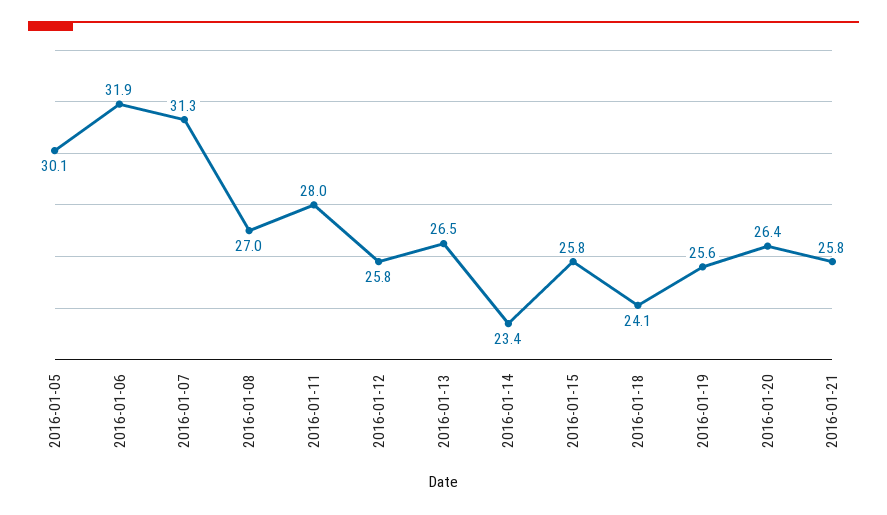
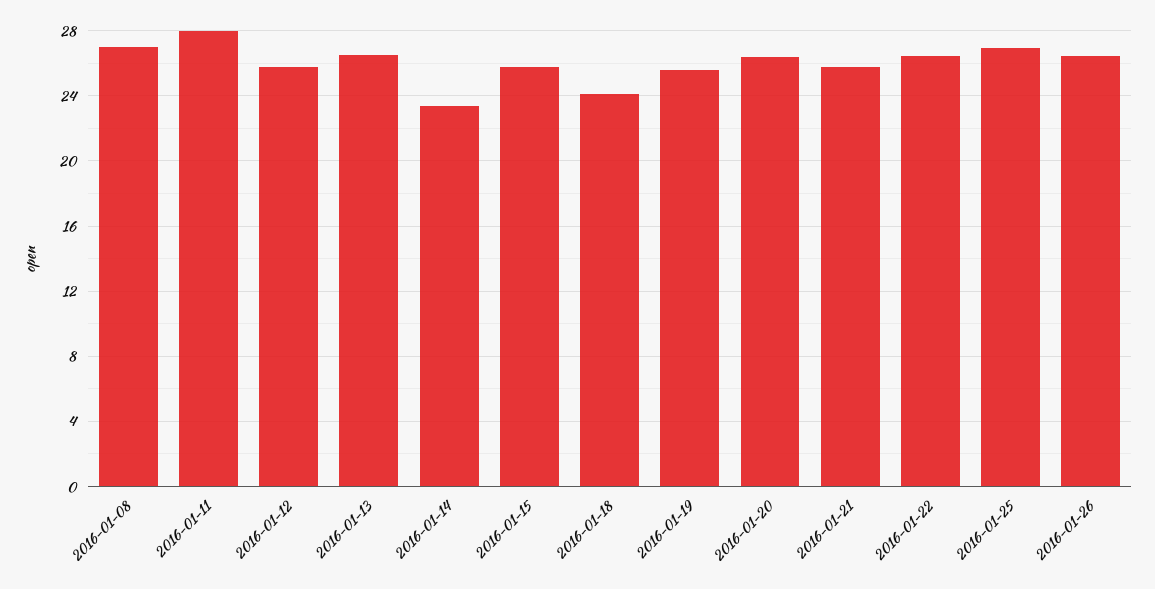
2016-01-05: 30.1 -> none
2016-01-06: 31.9 -> none
2016-01-07: 31.3 -> none
2016-01-22: none -> 26.5
2016-01-25: none -> 27
2016-01-26: none -> 26.5

